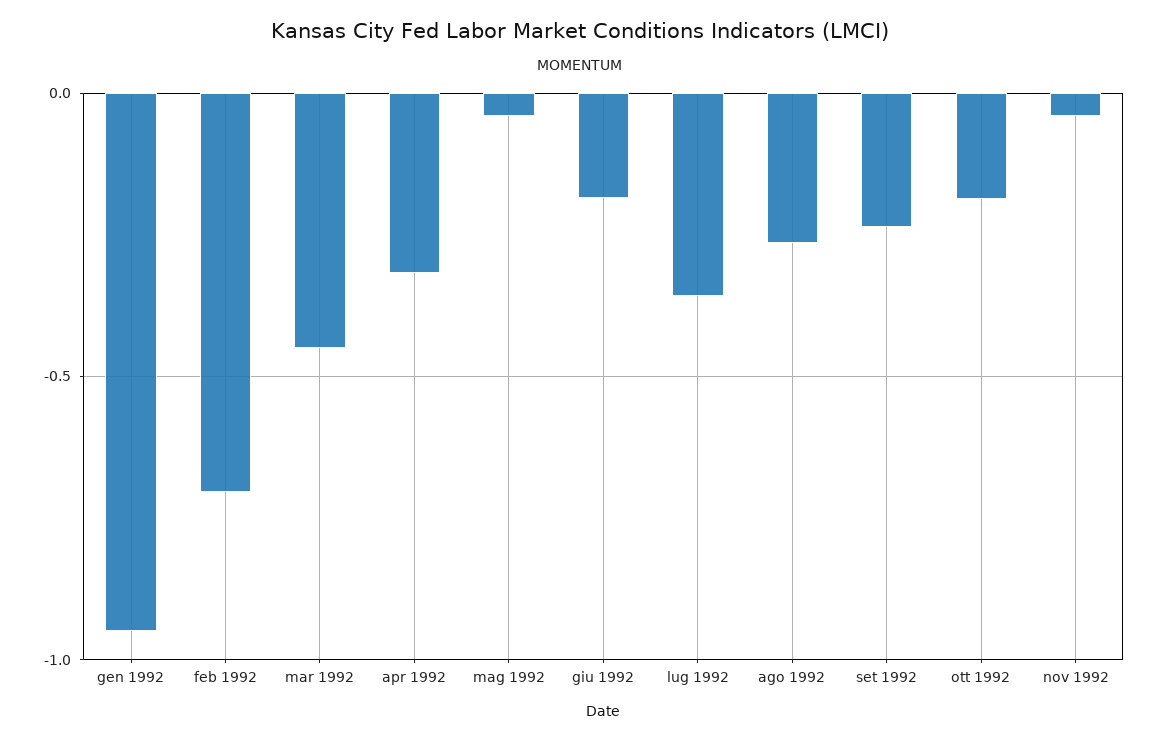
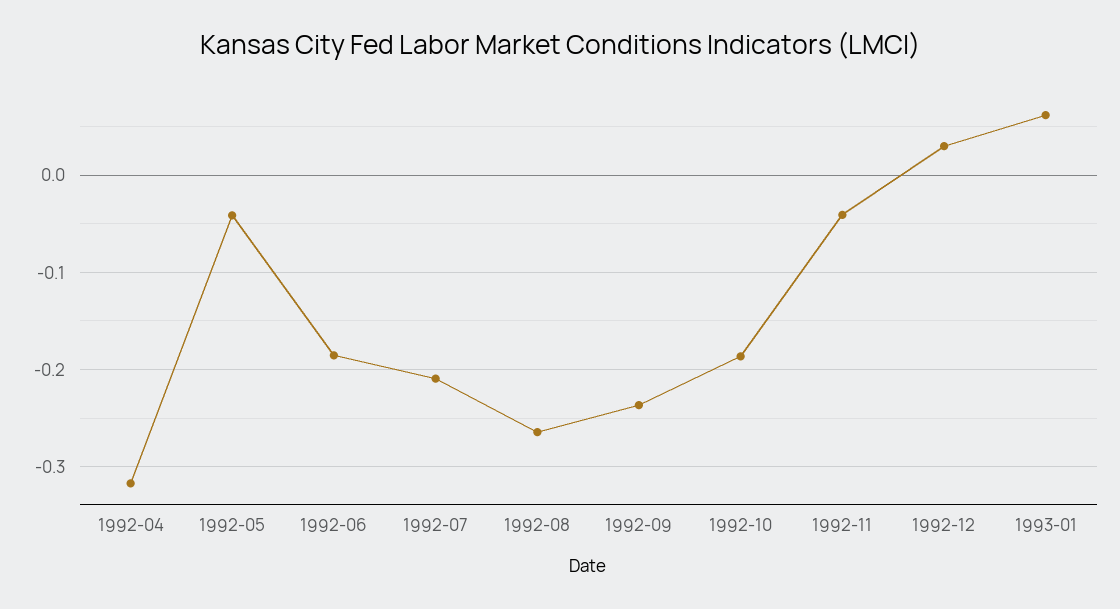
gen 1992: -0.95 -> none
feb 1992: -0.7 -> none
mar 1992: -0.45 -> none
lug 1992: -0.35 -> -0.21
1992-12: none -> 0.03
1993-01: none -> 0.06

